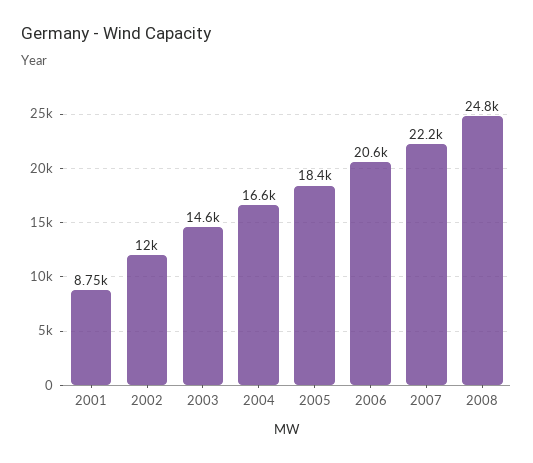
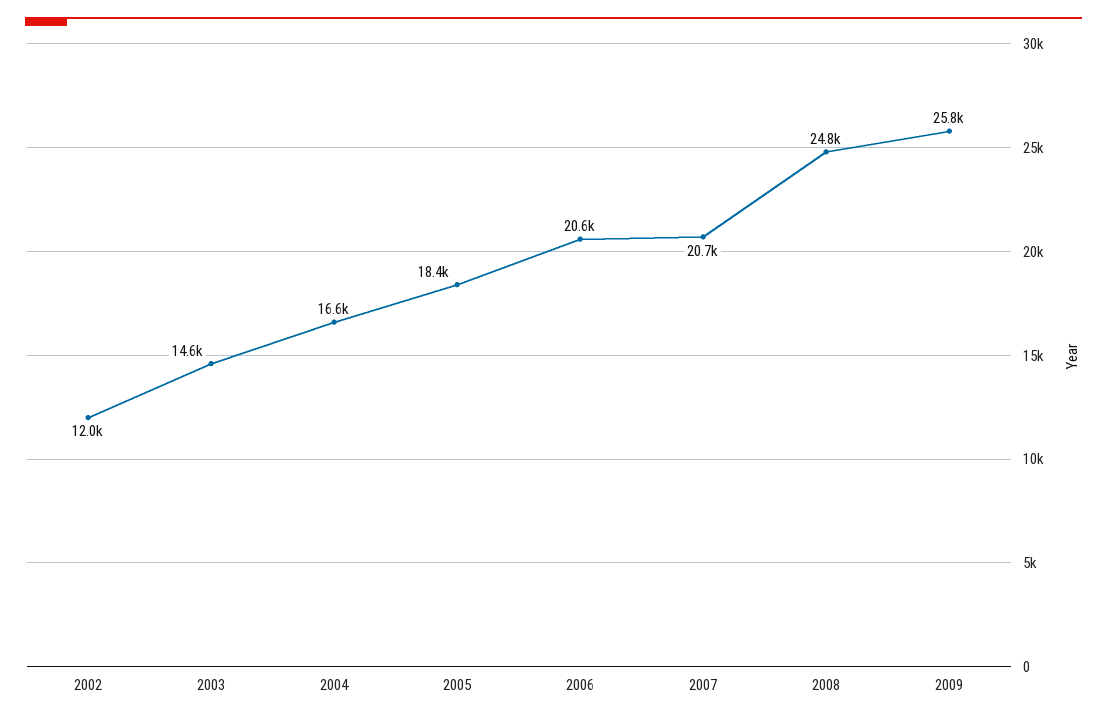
2001: 8750 -> none
2007: 22200 -> 20700
2009: none -> 25800

